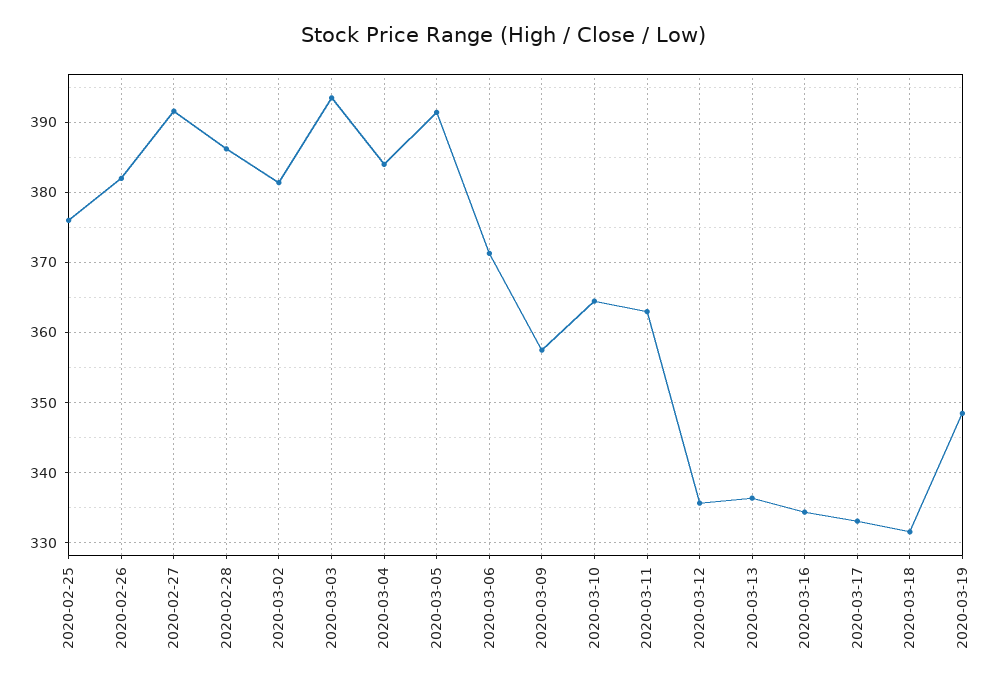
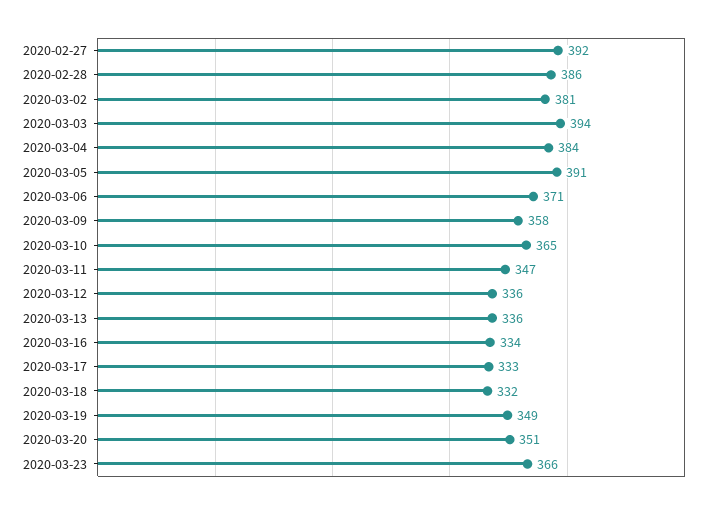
2020-02-25: 376 -> none
2020-02-26: 382 -> none
2020-03-11: 363 -> 347
2020-03-20: none -> 351
2020-03-23: none -> 366

